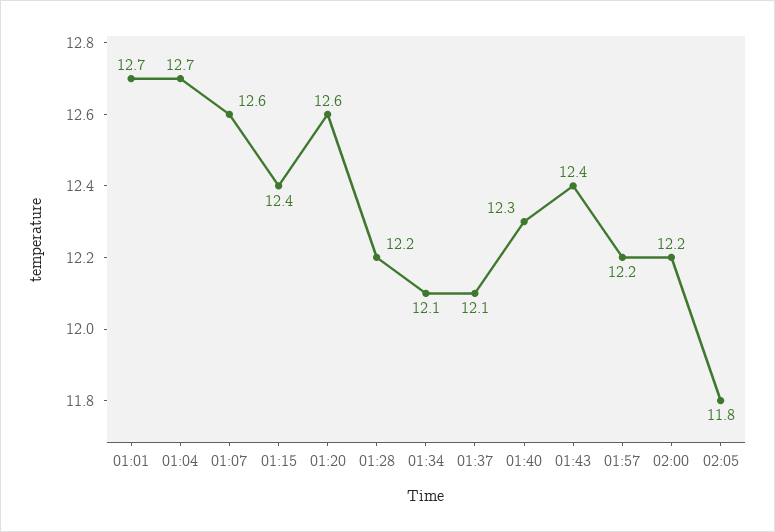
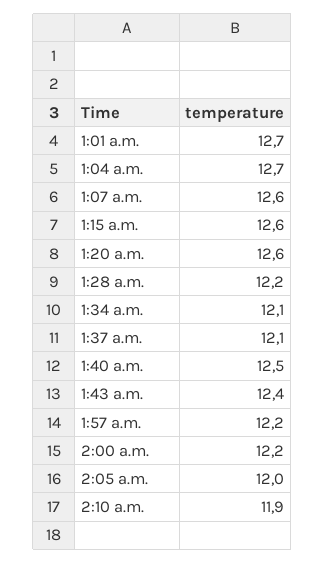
01:15: 12.4 -> 12.6
01:40: 12.3 -> 12.5
02:05: 11.8 -> 12
2:10 a.m.: none -> 11.9

